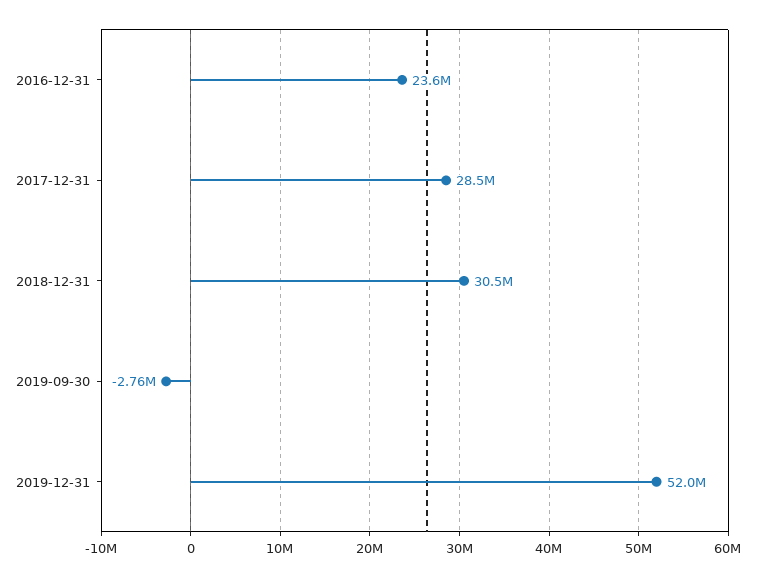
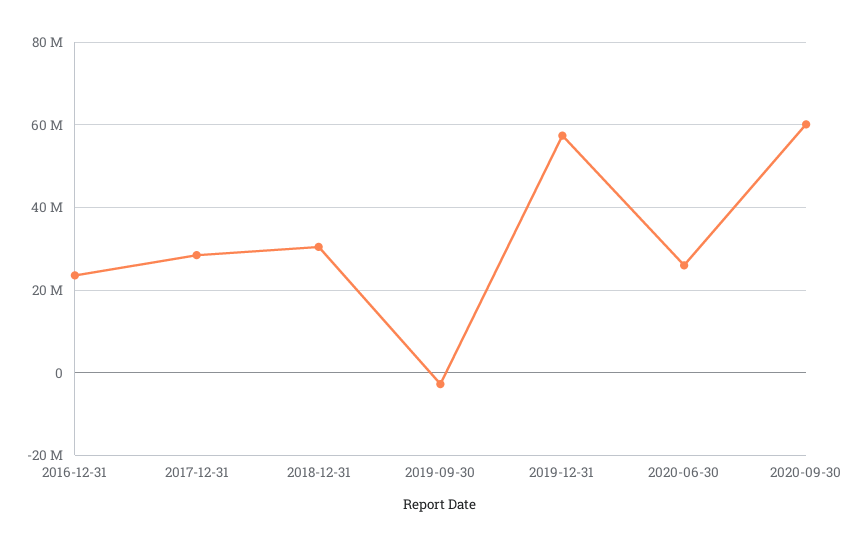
2019-12-31: 52000000 -> 58000000
2020-06-30: none -> 26000000
2020-09-30: none -> 60000000

